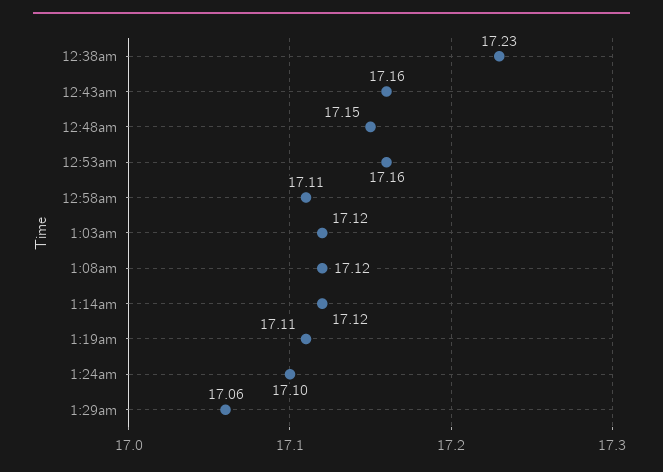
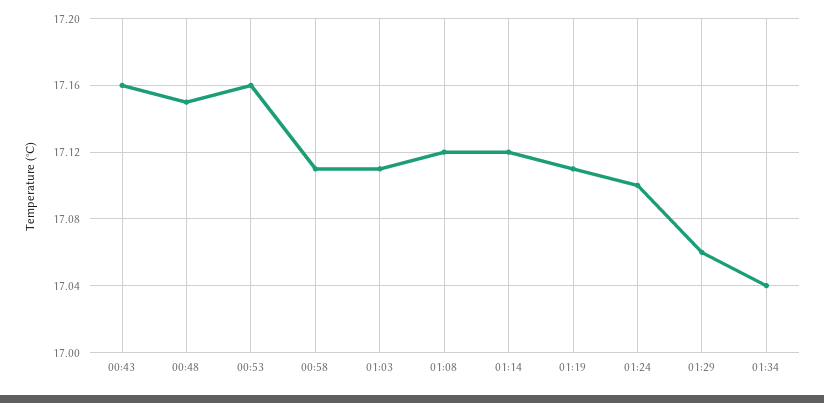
12:38am: 17.23 -> none
1:03am: 17.12 -> 17.11
01:34: none -> 17.04

